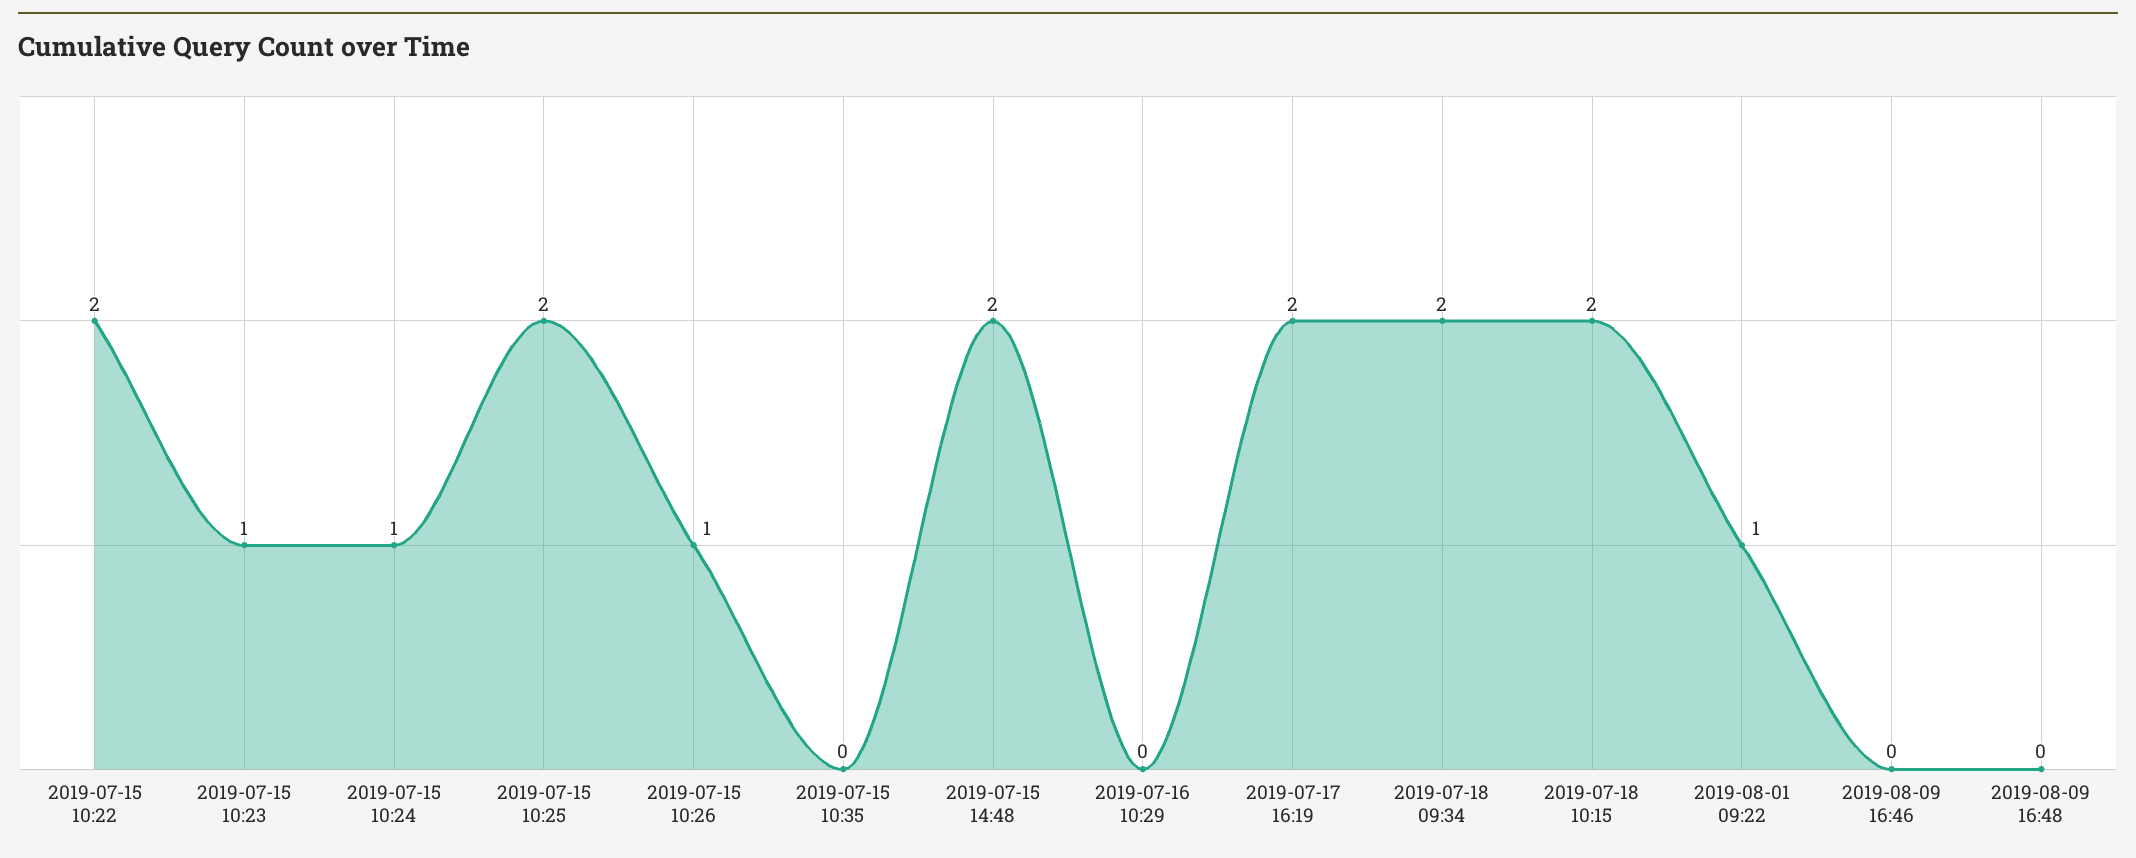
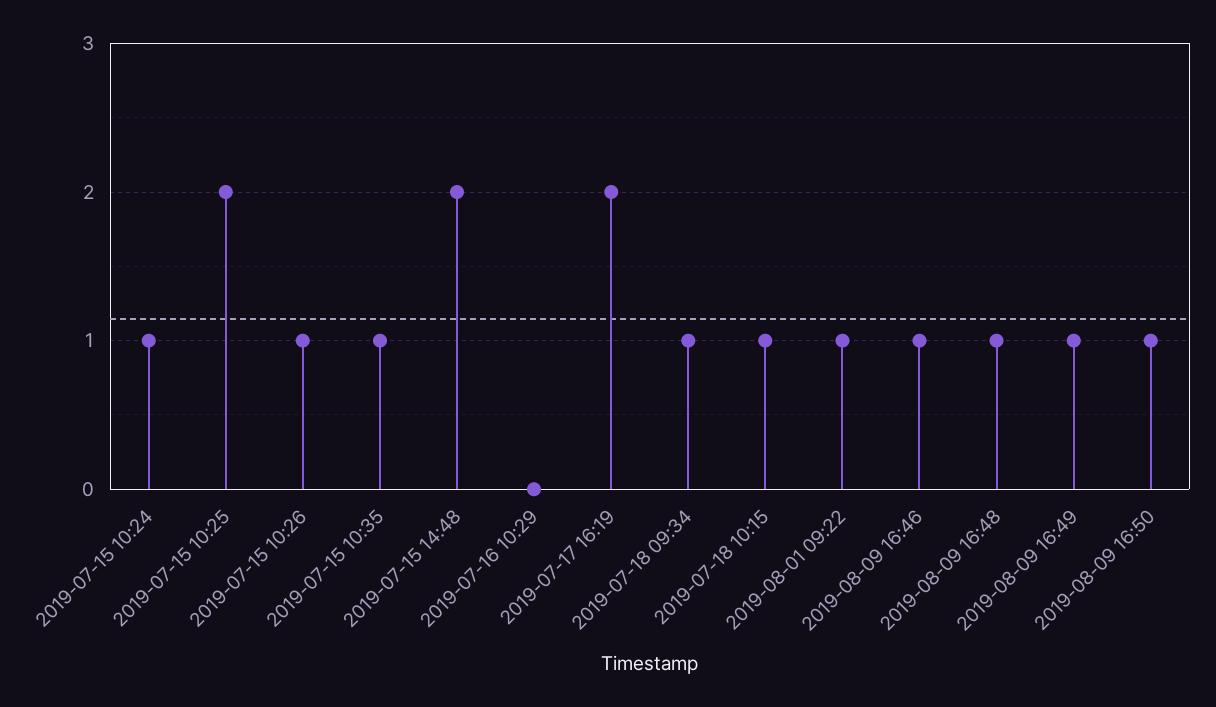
2019-07-15 10:22: 2 -> none
2019-07-15 10:23: 1 -> none
2019-07-15 10:35: 0 -> 1
2019-07-18 09:34: 2 -> 1
2019-07-18 10:15: 2 -> 1
2019-08-09 16:46: 0 -> 1
2019-08-09 16:48: 0 -> 1
2019-08-09 16:49: none -> 1
2019-08-09 16:50: none -> 1

